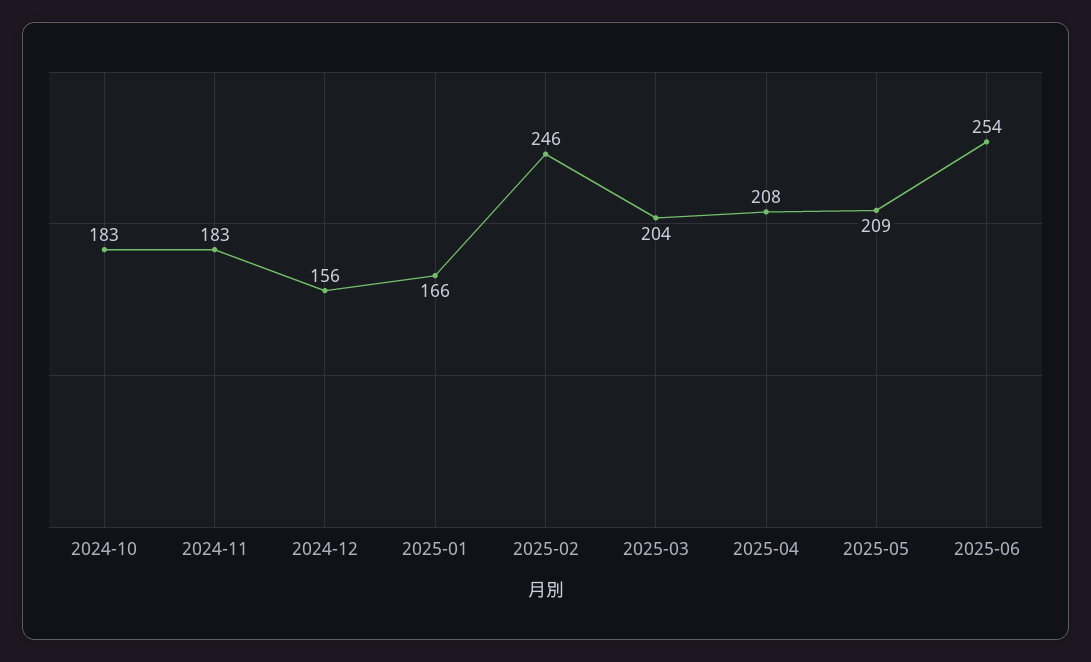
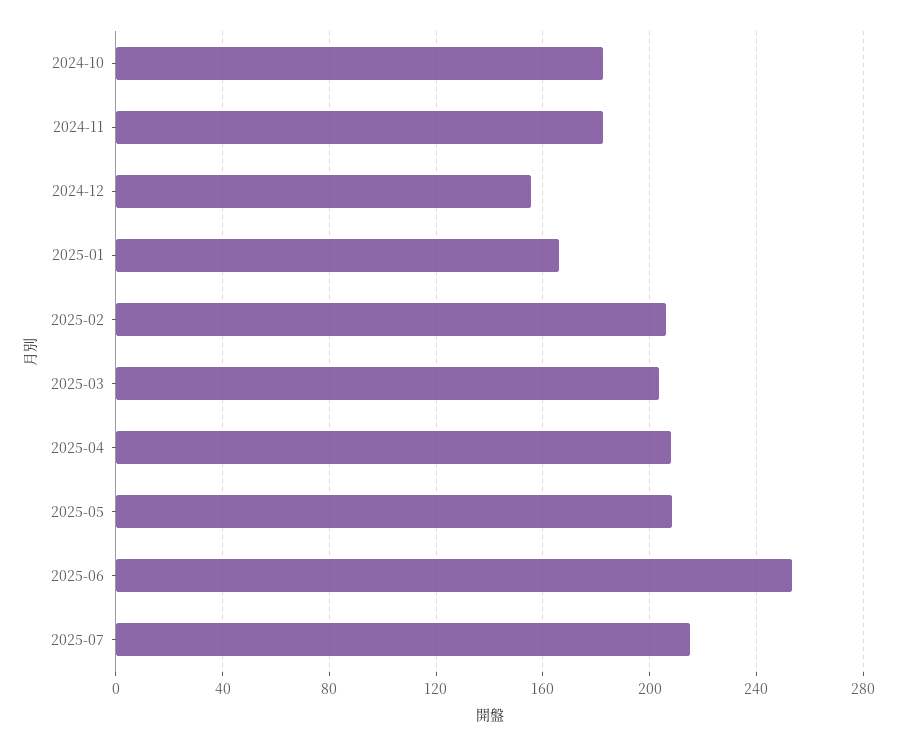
2025-02: 246 -> 205
2025-07: none -> 215

